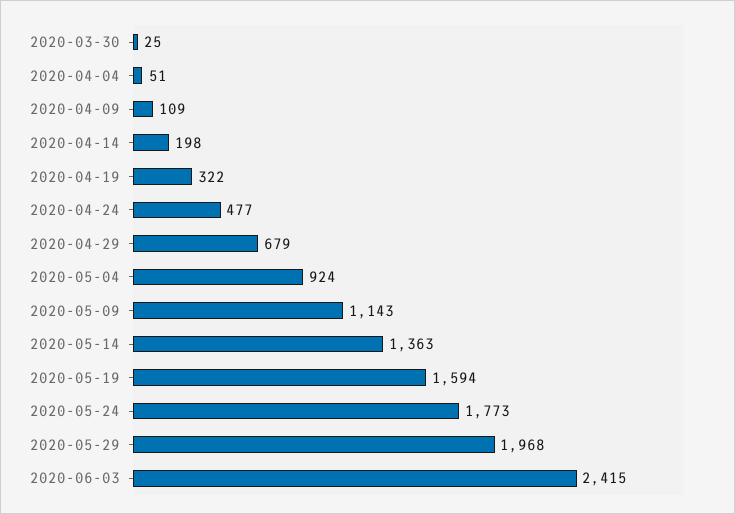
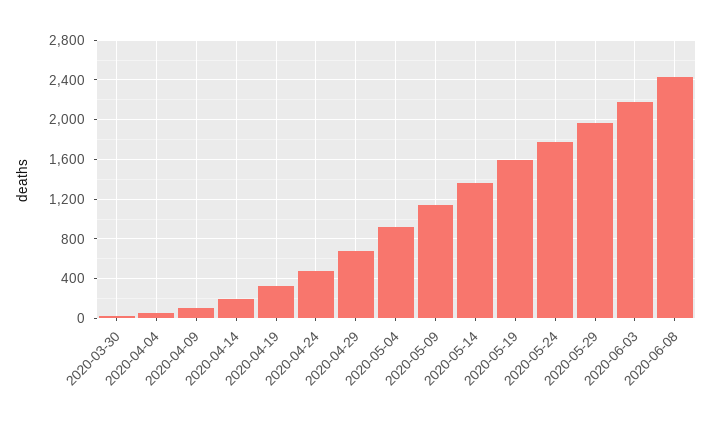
2020-06-03: 2415 -> 2200
2020-06-08: none -> 2400

